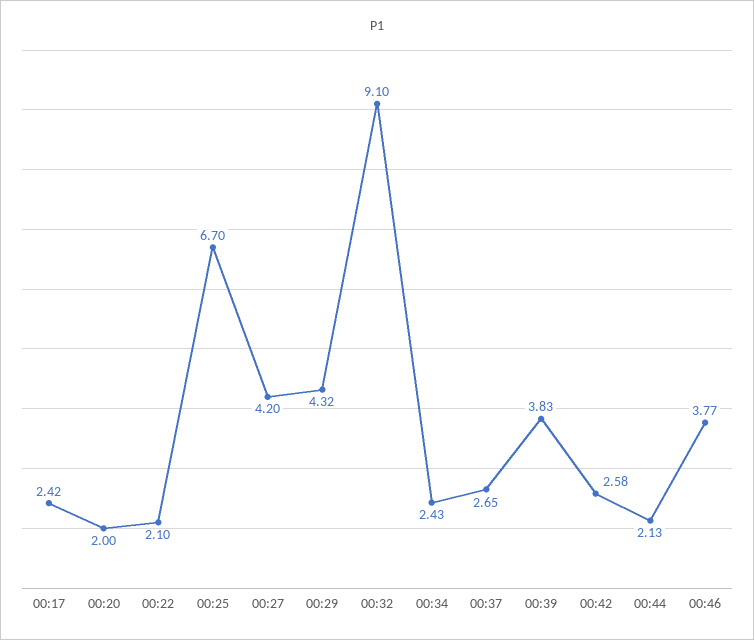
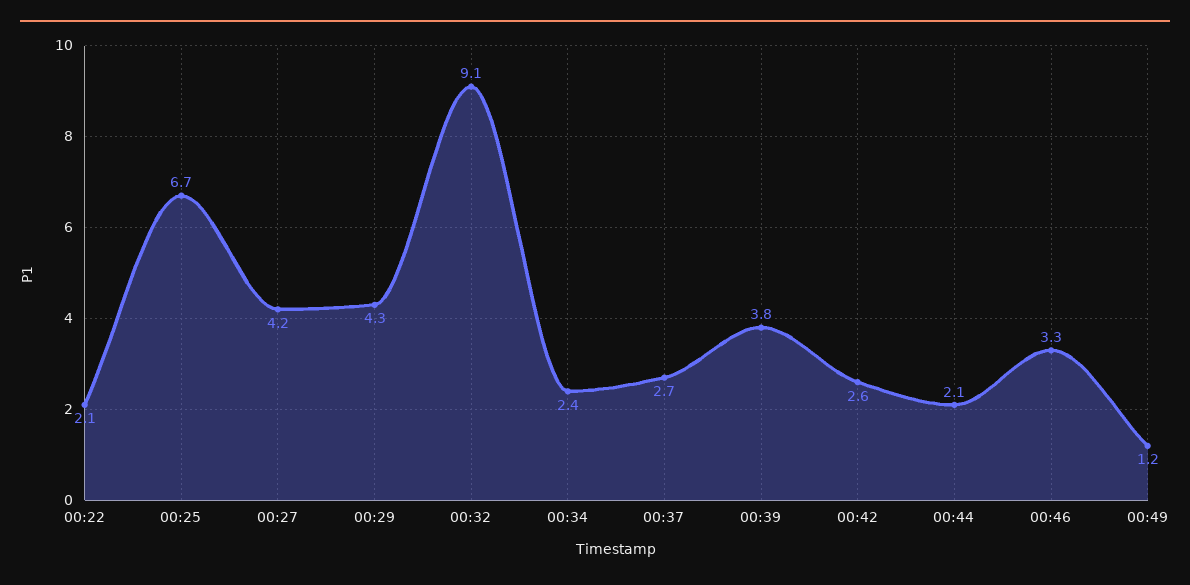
00:17: 2.42 -> none
00:20: 2 -> none
00:46: 3.77 -> 3.3
00:49: none -> 1.2

